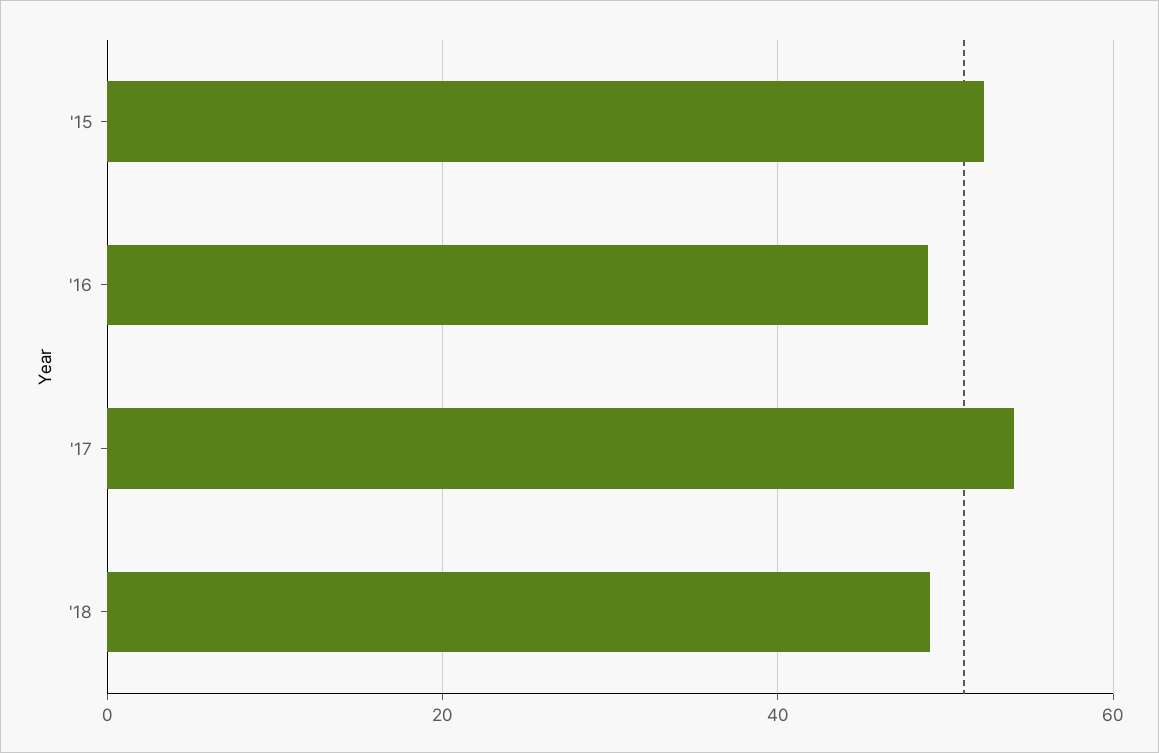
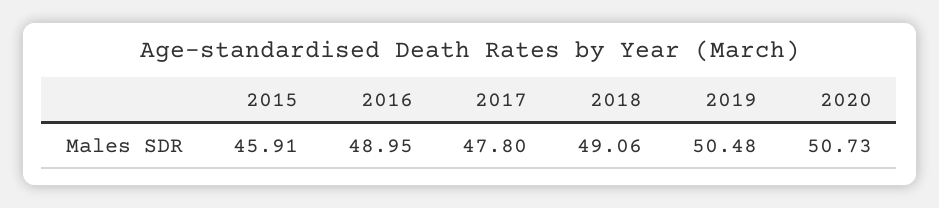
'15: 52 -> 45.91
'17: 54 -> 47.8
2019: none -> 50.48
2020: none -> 50.73

